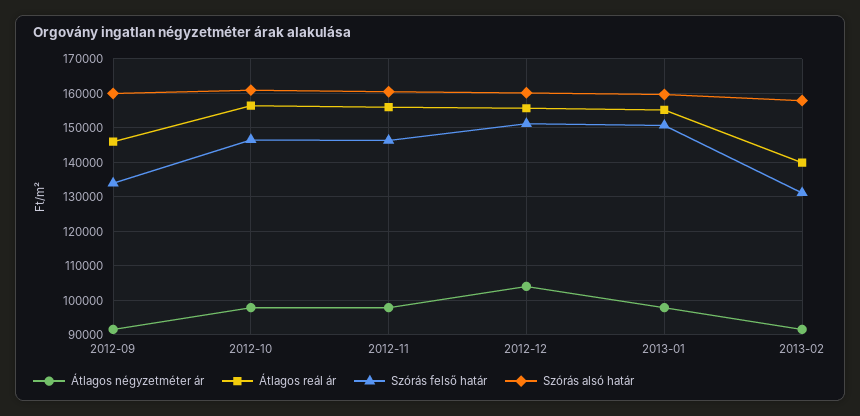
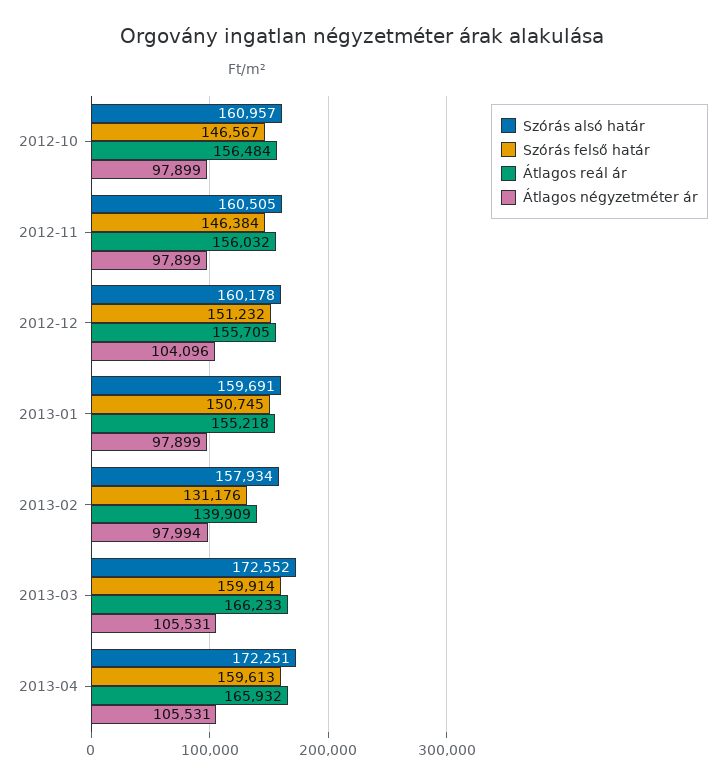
Átlagos négyzetméter ár, 2012-09: 92000 -> none
Átlagos reál ár, 2012-09: 146000 -> none
Szórás felső határ, 2012-09: 134000 -> none
Szórás alsó határ, 2012-09: 160000 -> none
Átlagos négyzetméter ár, 2013-02: 92000 -> 97994
Szórás alsó határ, 2013-03: none -> 172552
Szórás felső határ, 2013-03: none -> 159914
Átlagos reál ár, 2013-03: none -> 166233
Átlagos négyzetméter ár, 2013-03: none -> 105531
Szórás alsó határ, 2013-04: none -> 172251
Szórás felső határ, 2013-04: none -> 159613
Átlagos reál ár, 2013-04: none -> 165932
Átlagos négyzetméter ár, 2013-04: none -> 105531

